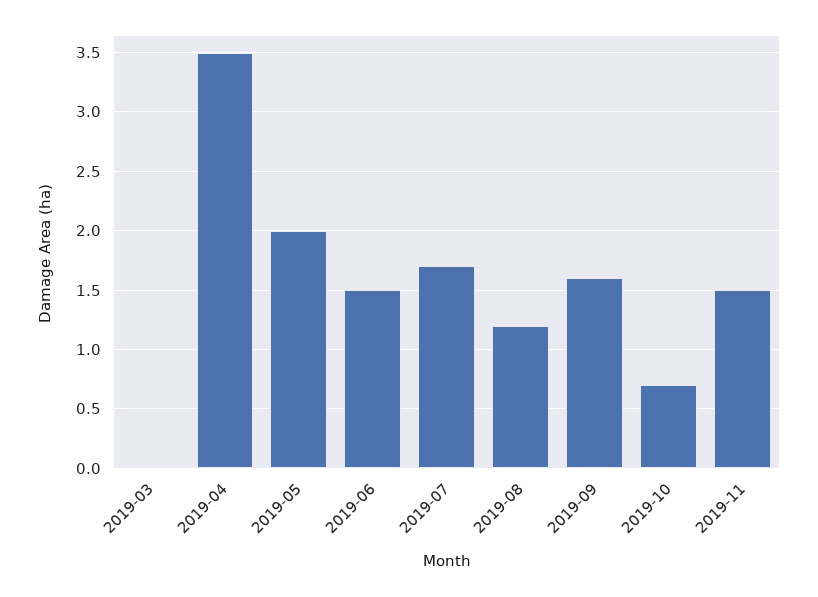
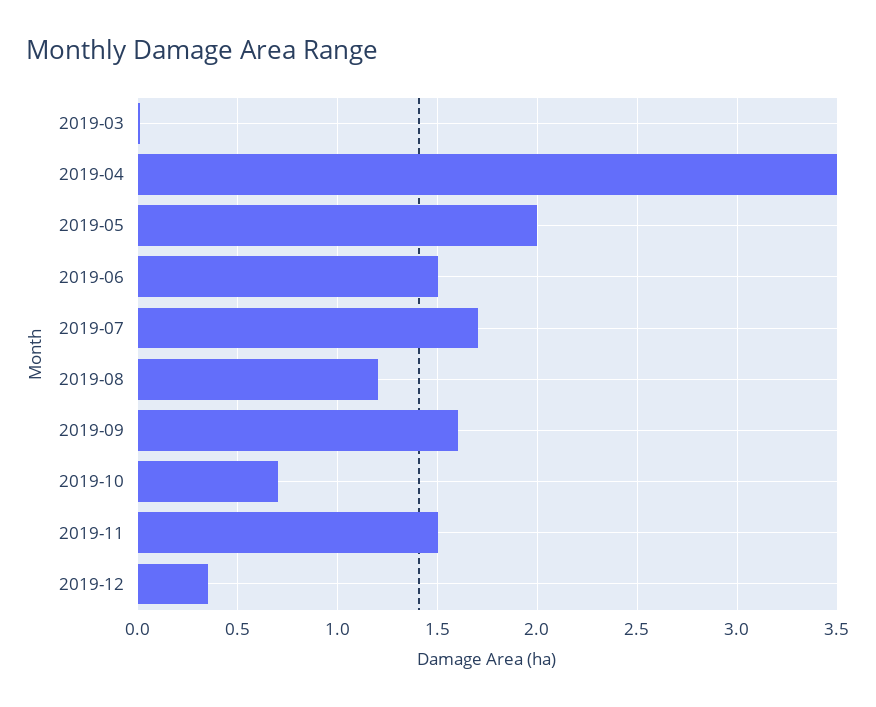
2019-12: none -> 0.35

